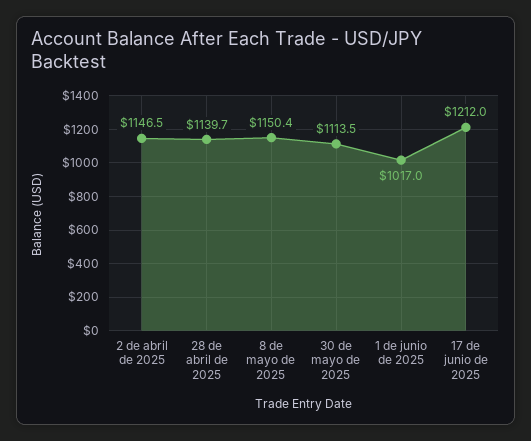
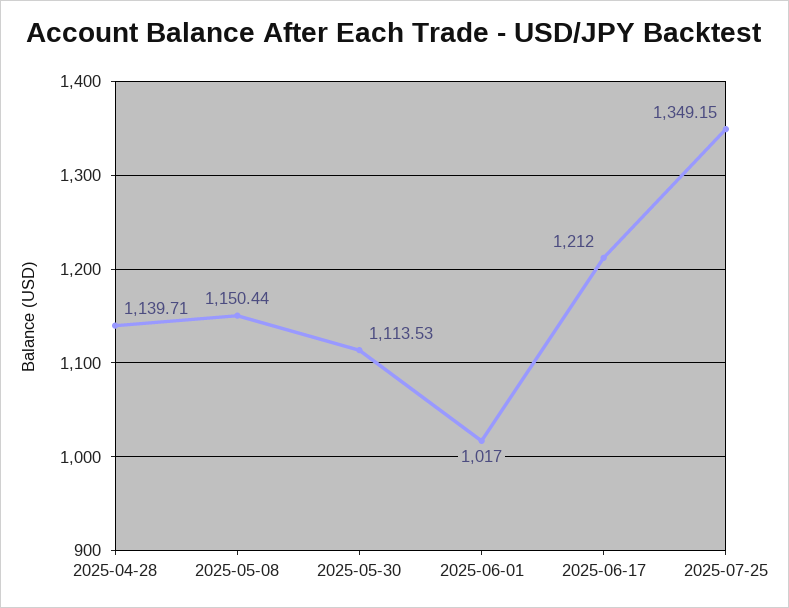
2 de abril de 2025: 1146.5 -> none
2025-07-25: none -> 1349.15

